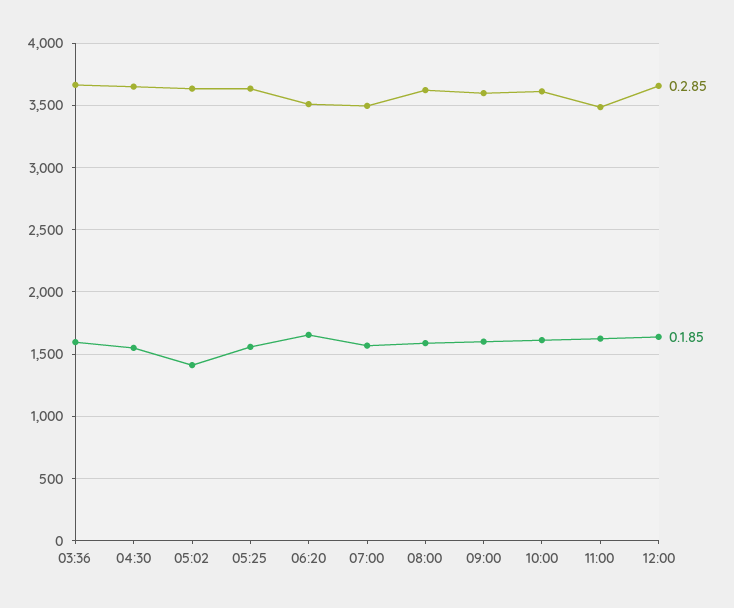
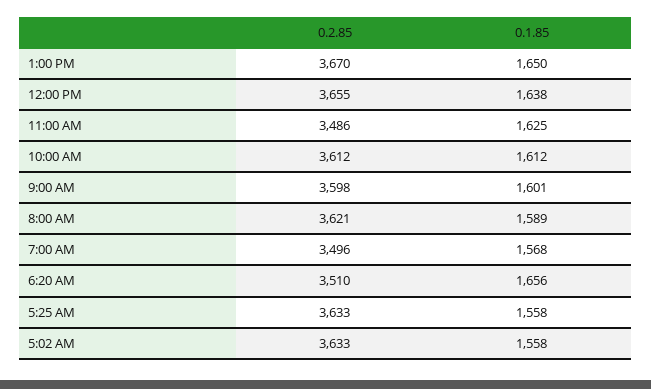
0.2.85, 03:36: 3650 -> none
0.1.85, 03:36: 1600 -> none
0.2.85, 04:30: 3650 -> none
0.1.85, 04:30: 1550 -> none
0.1.85, 05:02: 1400 -> 1558
0.2.85, 1:00 PM: none -> 3670
0.1.85, 1:00 PM: none -> 1650

